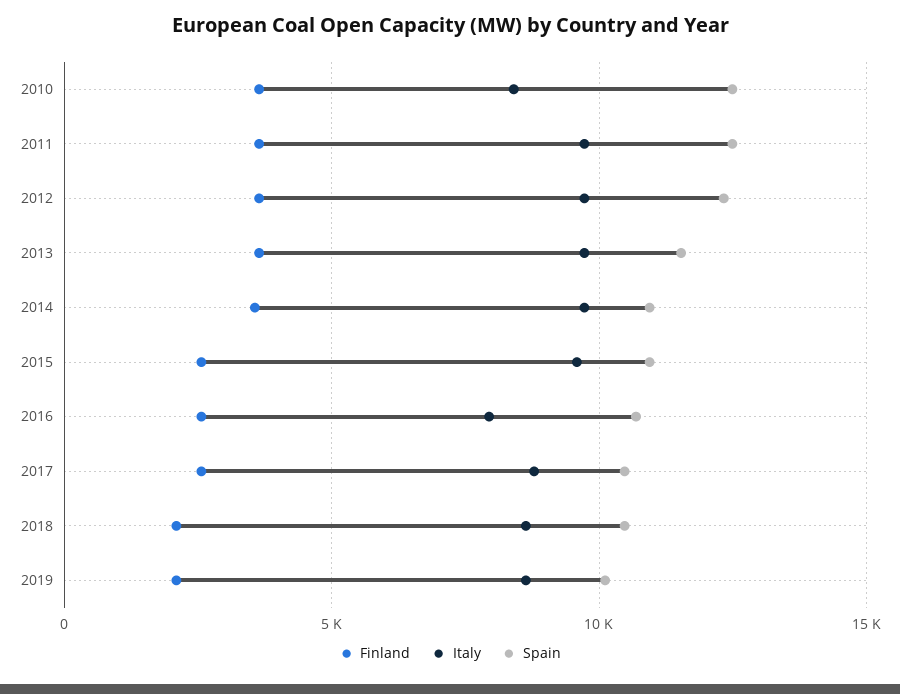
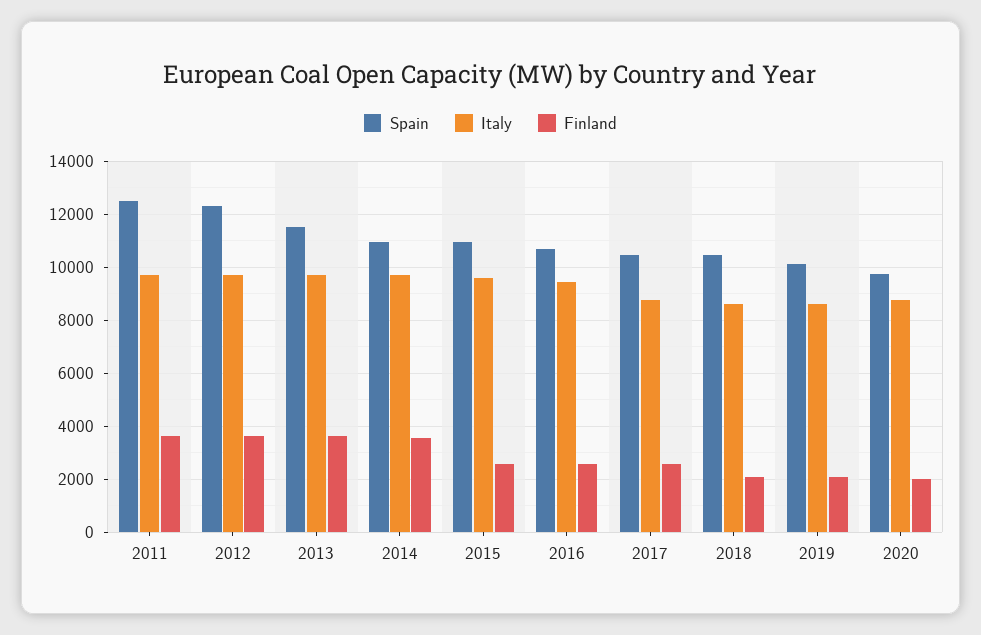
Finland, 2010: 3500 -> none
Italy, 2010: 8500 -> none
Spain, 2010: 12500 -> none
Italy, 2016: 8000 -> 9500
Spain, 2020: none -> 9750
Italy, 2020: none -> 8750
Finland, 2020: none -> 2000

